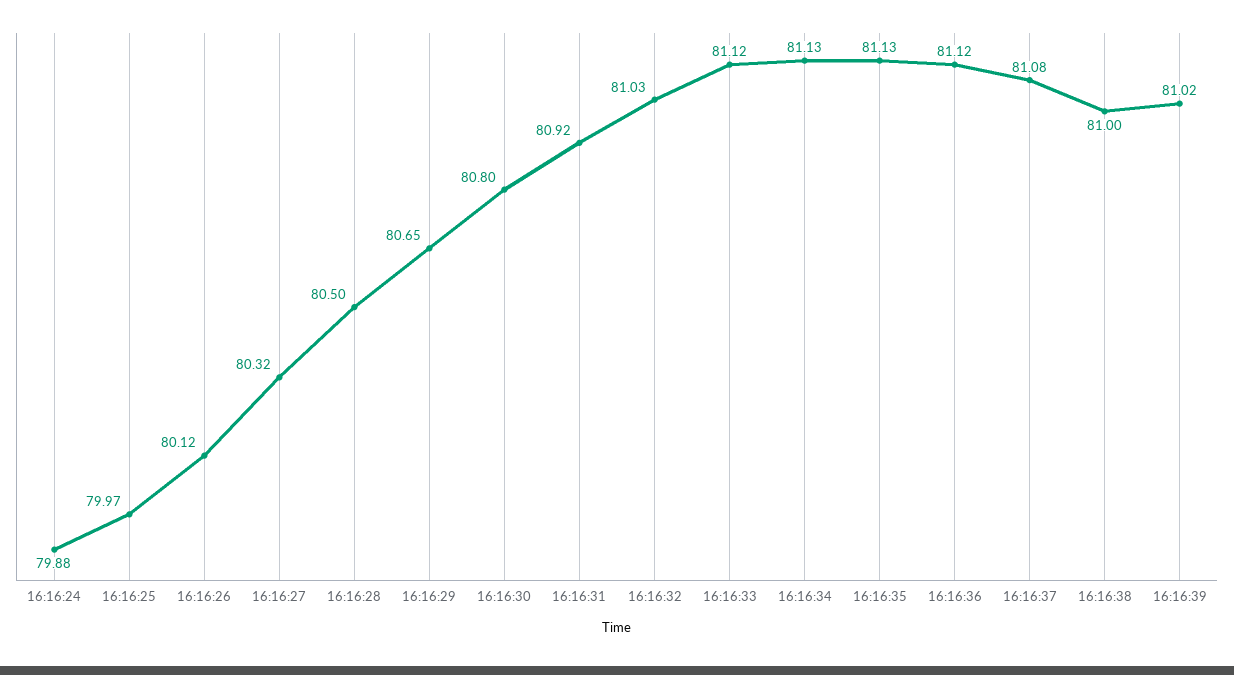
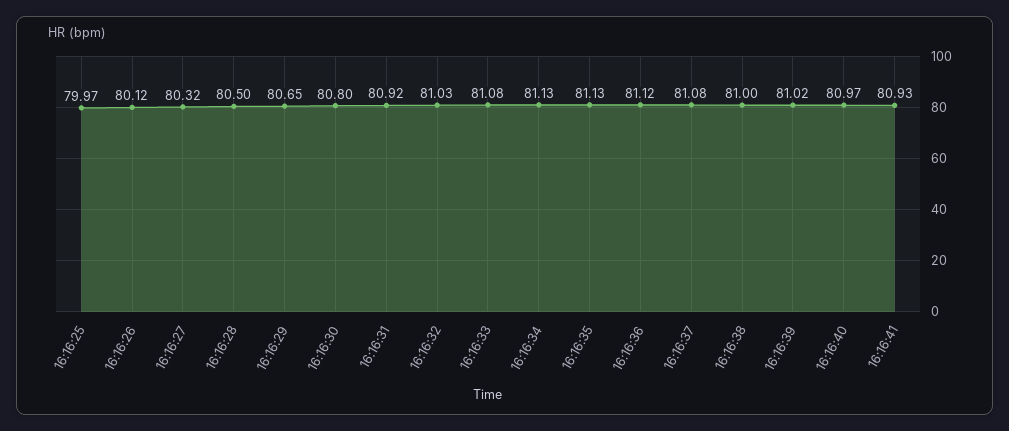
16:16:24: 79.88 -> none
16:16:33: 81.12 -> 81.08
16:16:40: none -> 80.97
16:16:41: none -> 80.93

